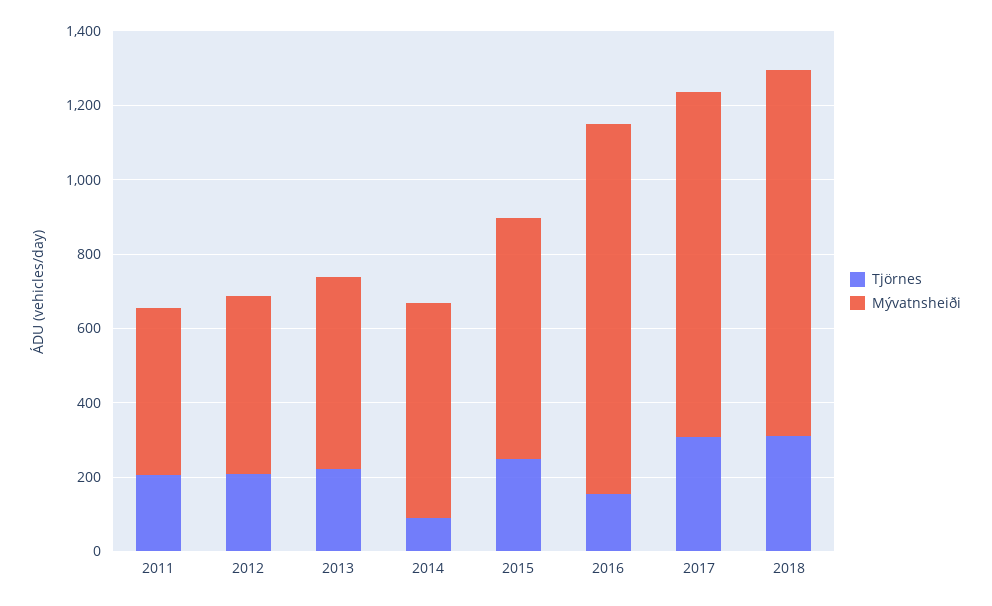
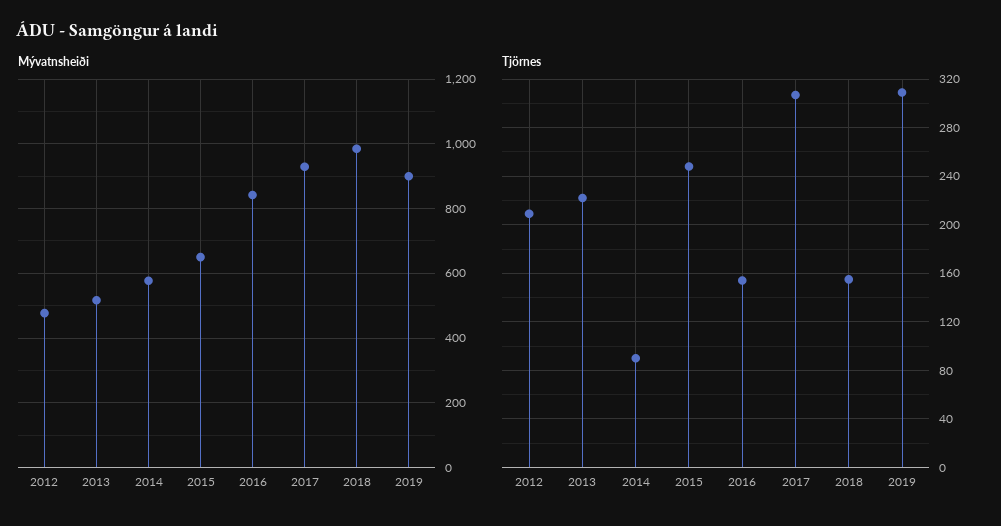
Tjörnes, 2011: 200 -> none
Mývatnsheiði, 2011: 450 -> none
Mývatnsheiði, 2016: 1000 -> 840
Tjörnes, 2018: 300 -> 155
Mývatnsheiði, 2019: none -> 900
Tjörnes, 2019: none -> 310

